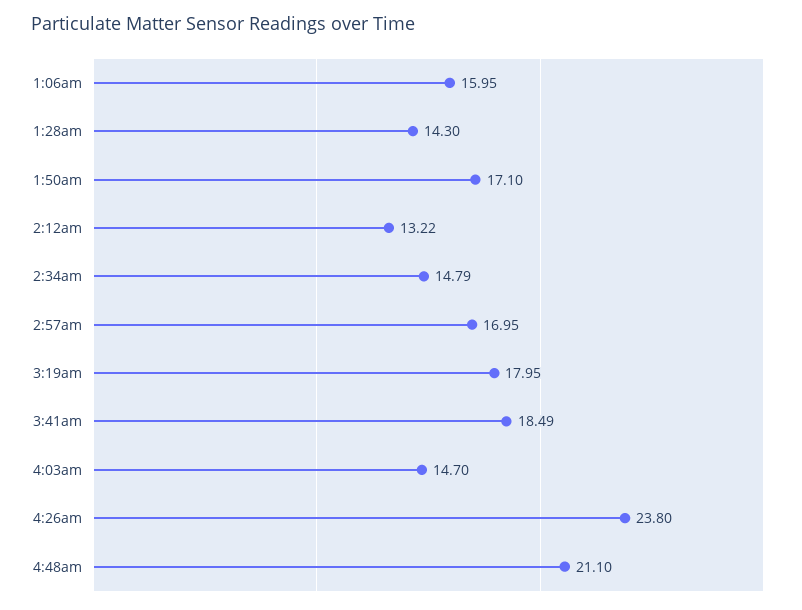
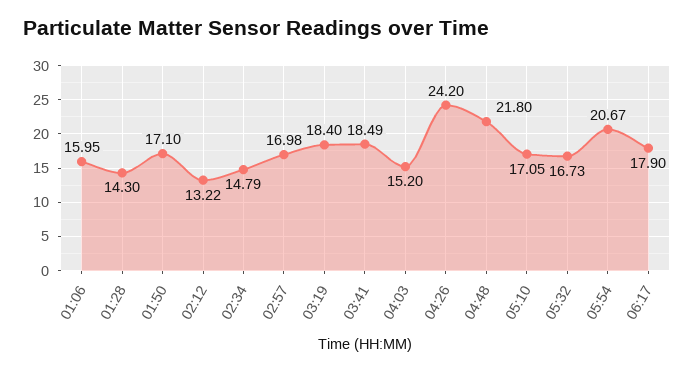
2:57am: 16.95 -> 16.98
3:19am: 17.95 -> 18.4
4:03am: 14.7 -> 15.2
4:26am: 23.8 -> 24.2
4:48am: 21.1 -> 21.8
05:10: none -> 17.05
05:32: none -> 16.73
05:54: none -> 20.67
06:17: none -> 17.9

